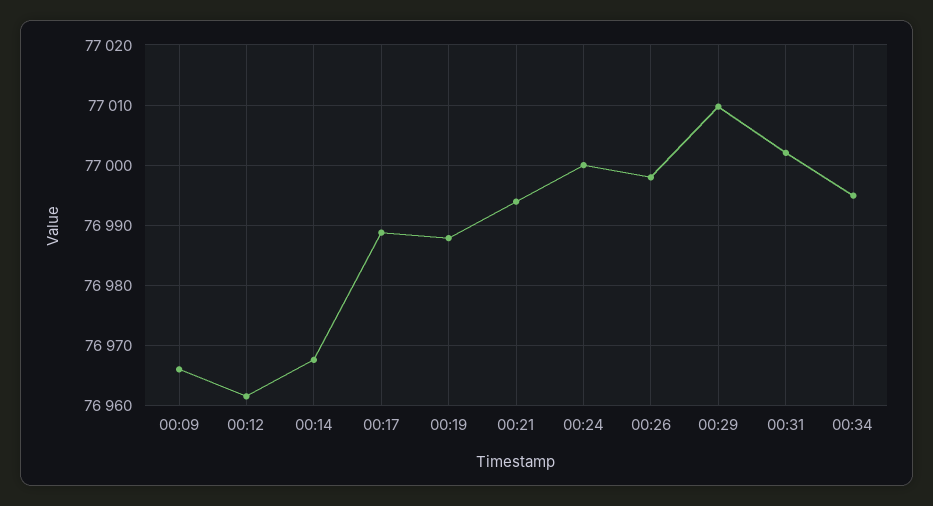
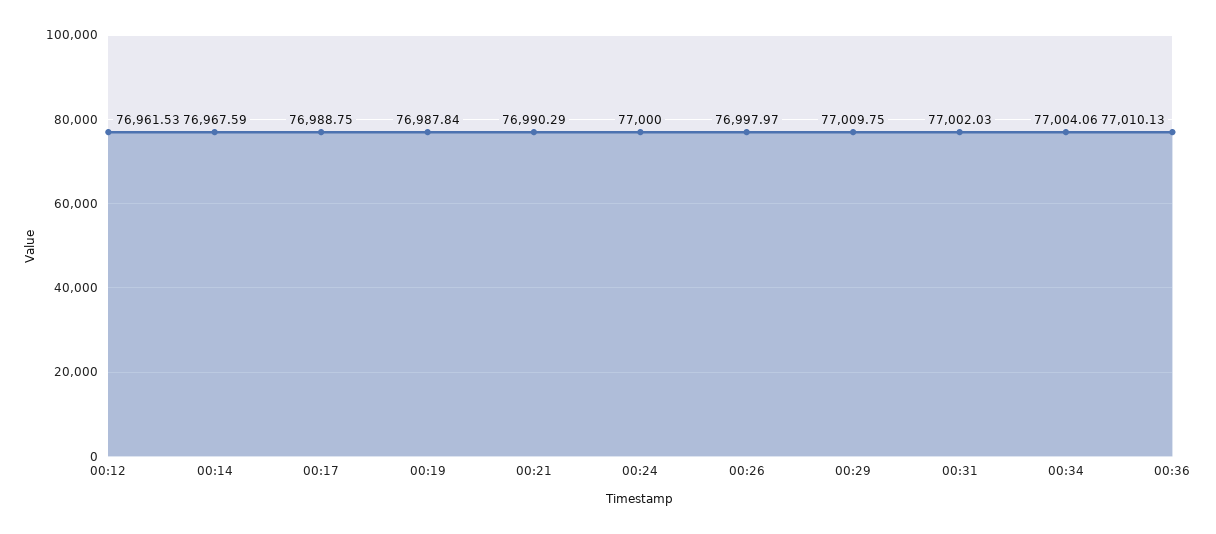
00:09: 76966 -> none
00:21: 76994 -> 76990.29
00:34: 76995 -> 77004.06
00:36: none -> 77010.13

